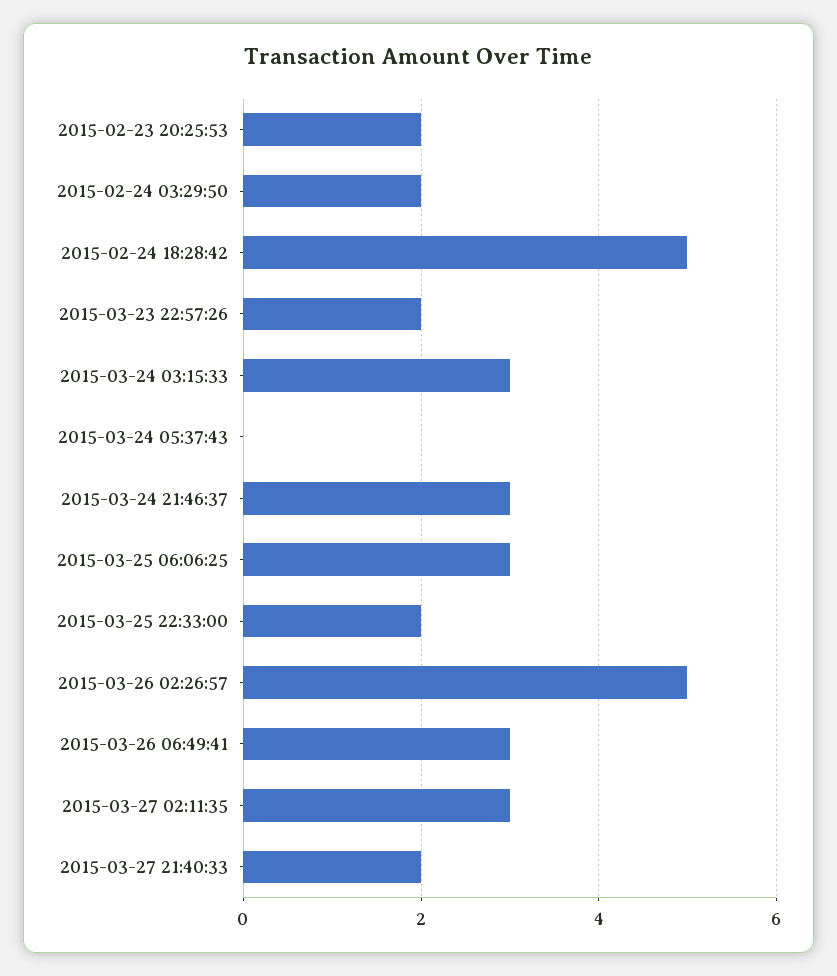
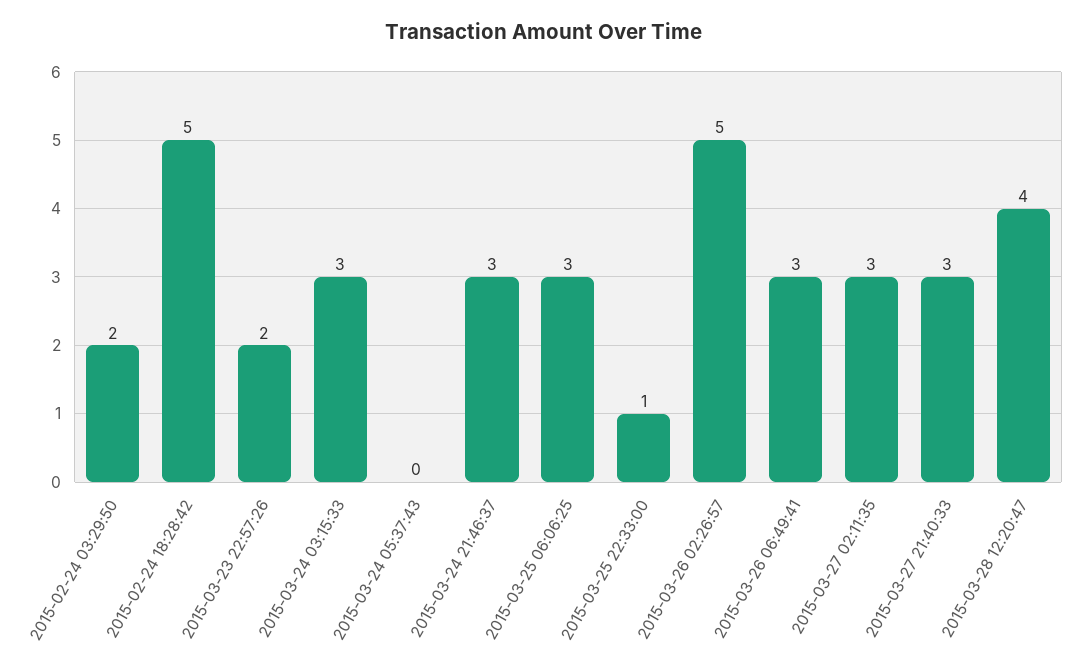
2015-02-23 20:25:53: 2 -> none
2015-03-25 22:33:00: 2 -> 1
2015-03-27 21:40:33: 2 -> 3
2015-03-28 12:20:47: none -> 4

